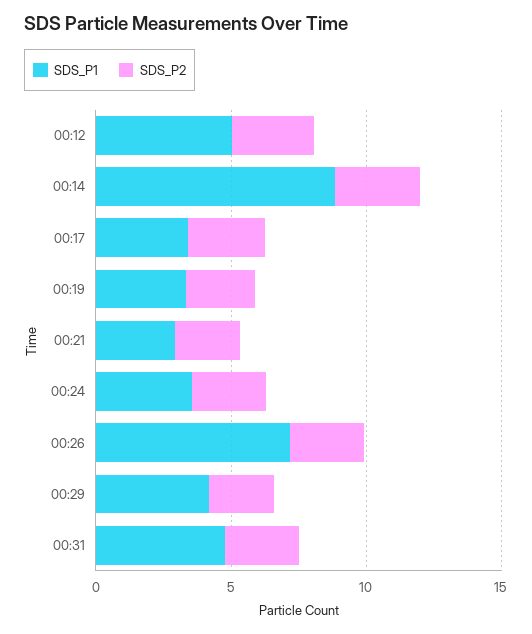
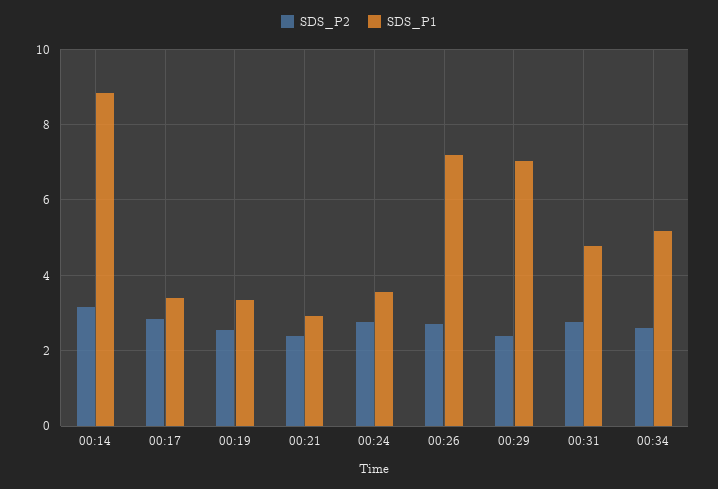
SDS_P1, 00:12: 5 -> none
SDS_P2, 00:12: 3 -> none
SDS_P1, 00:29: 4 -> 7
SDS_P2, 00:34: none -> 2.6
SDS_P1, 00:34: none -> 5.2

